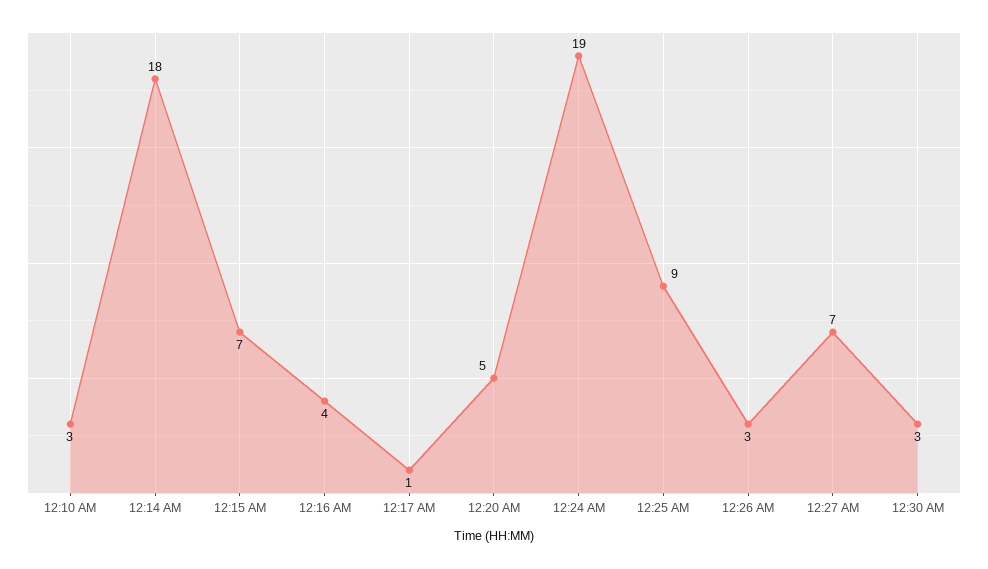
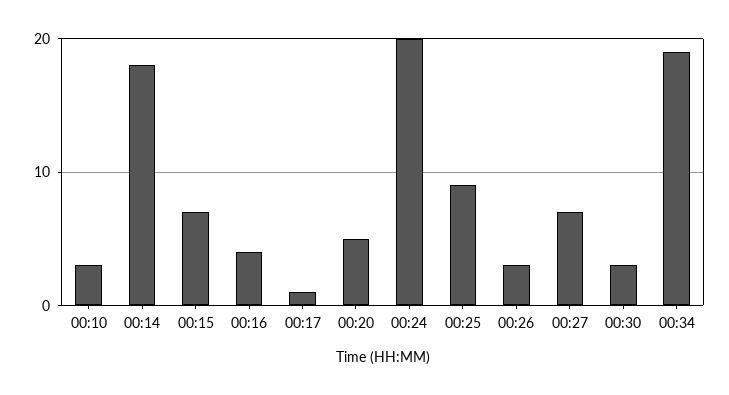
12:24 AM: 19 -> 20
00:34: none -> 19

